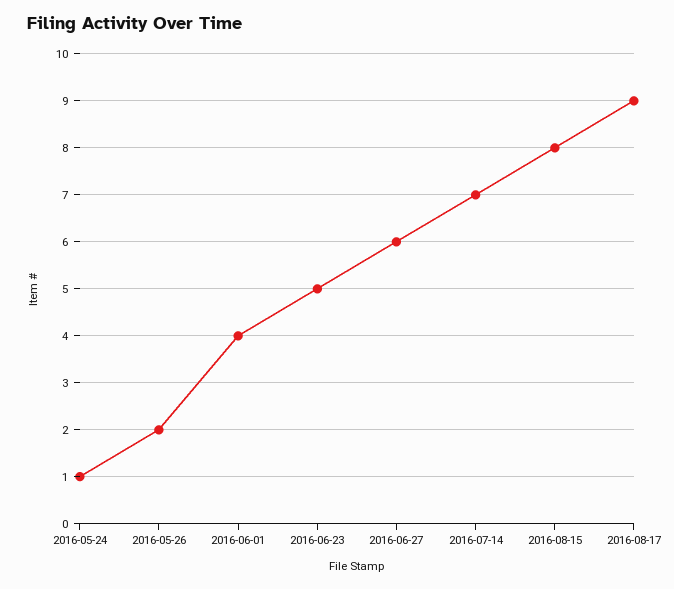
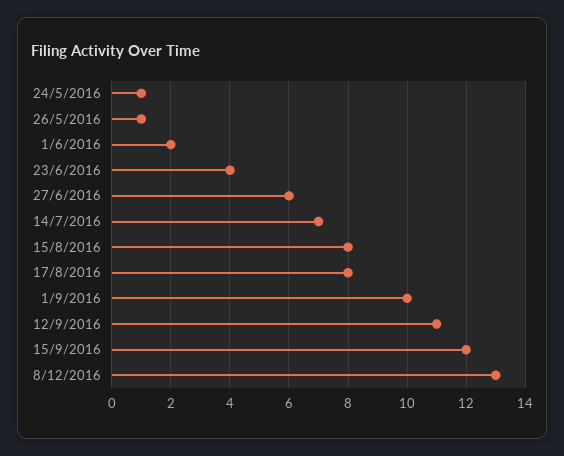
2016-05-26: 2 -> 1
2016-06-01: 4 -> 2
2016-06-23: 5 -> 4
2016-08-17: 9 -> 8
1/9/2016: none -> 10
12/9/2016: none -> 11
15/9/2016: none -> 12
8/12/2016: none -> 13

